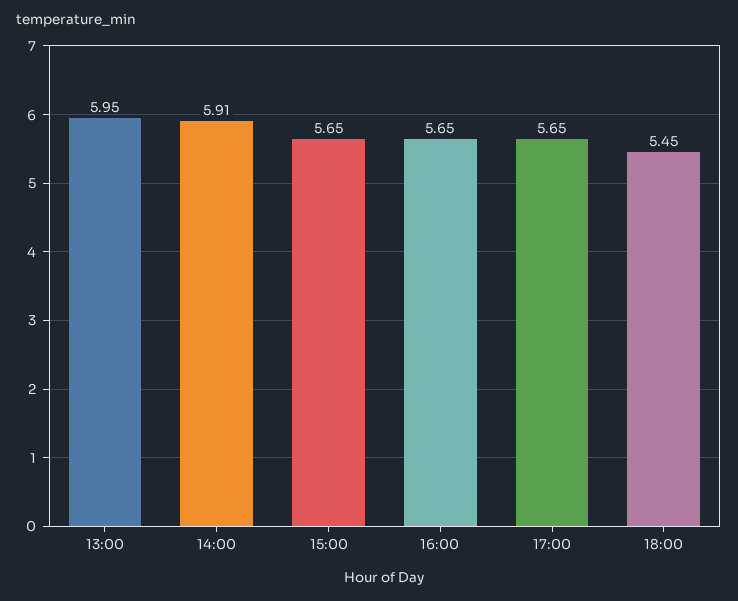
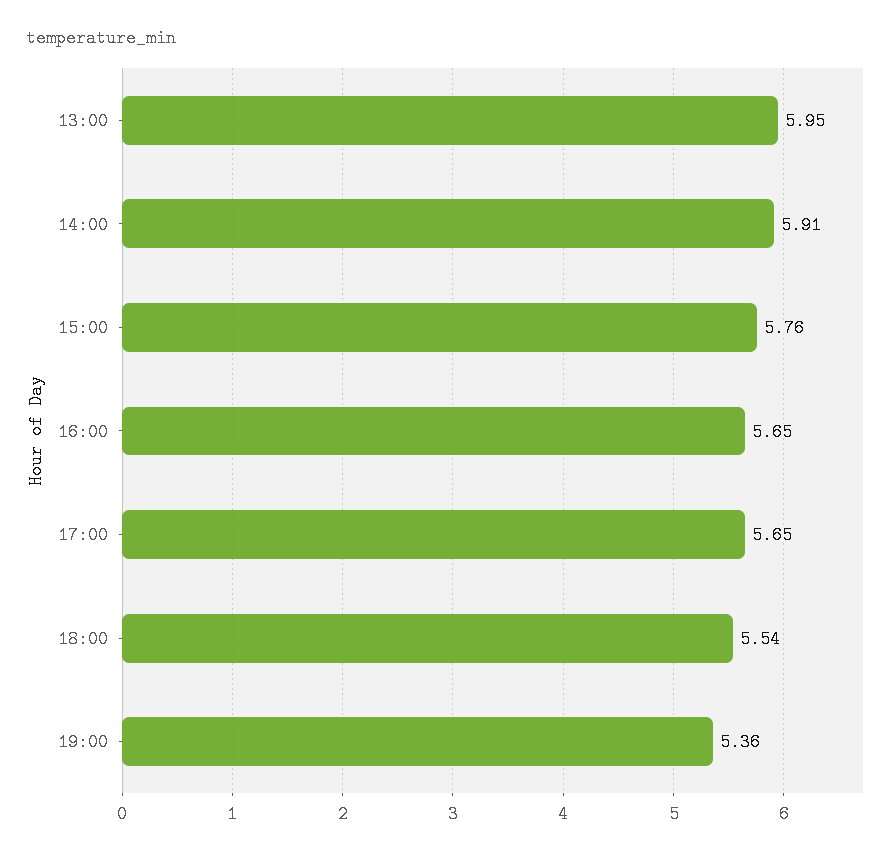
15:00: 5.65 -> 5.76
18:00: 5.45 -> 5.54
19:00: none -> 5.36

